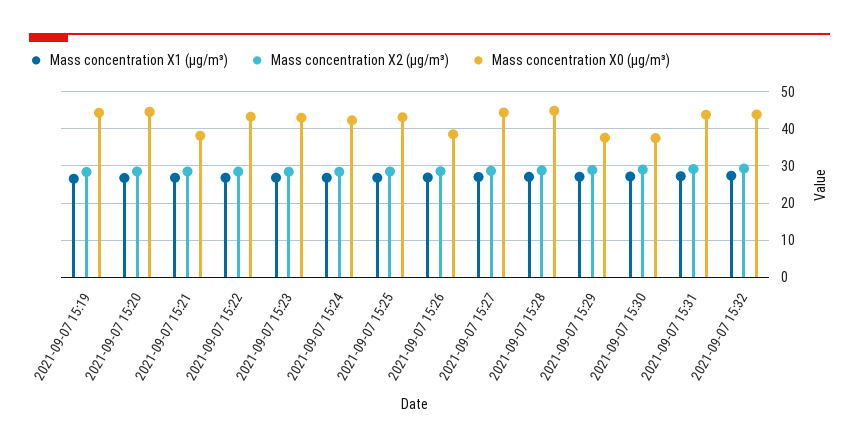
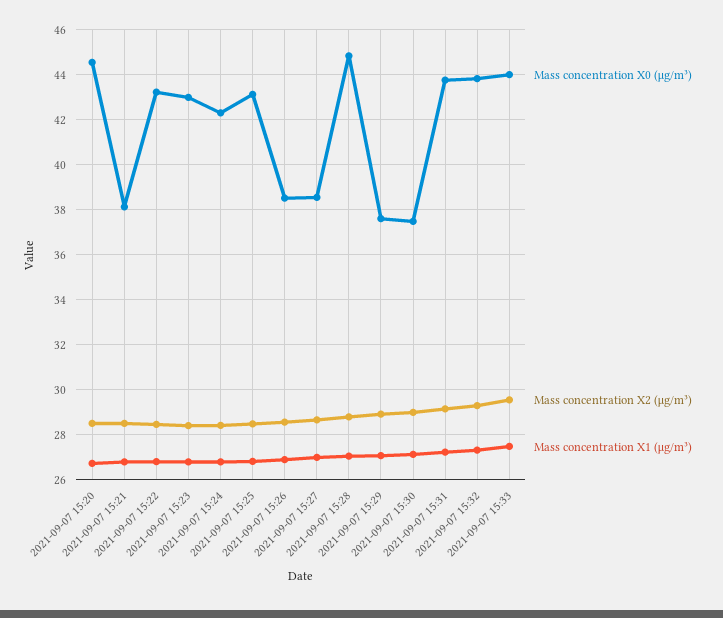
Mass concentration X1 (μg/m³), 2021-09-07 15:19: 26 -> none
Mass concentration X2 (μg/m³), 2021-09-07 15:19: 28 -> none
Mass concentration X0 (μg/m³), 2021-09-07 15:19: 44 -> none
Mass concentration X0 (μg/m³), 2021-09-07 15:27: 44 -> 38.5
Mass concentration X0 (μg/m³), 2021-09-07 15:33: none -> 44
Mass concentration X2 (μg/m³), 2021-09-07 15:33: none -> 29.5
Mass concentration X1 (μg/m³), 2021-09-07 15:33: none -> 27.5

